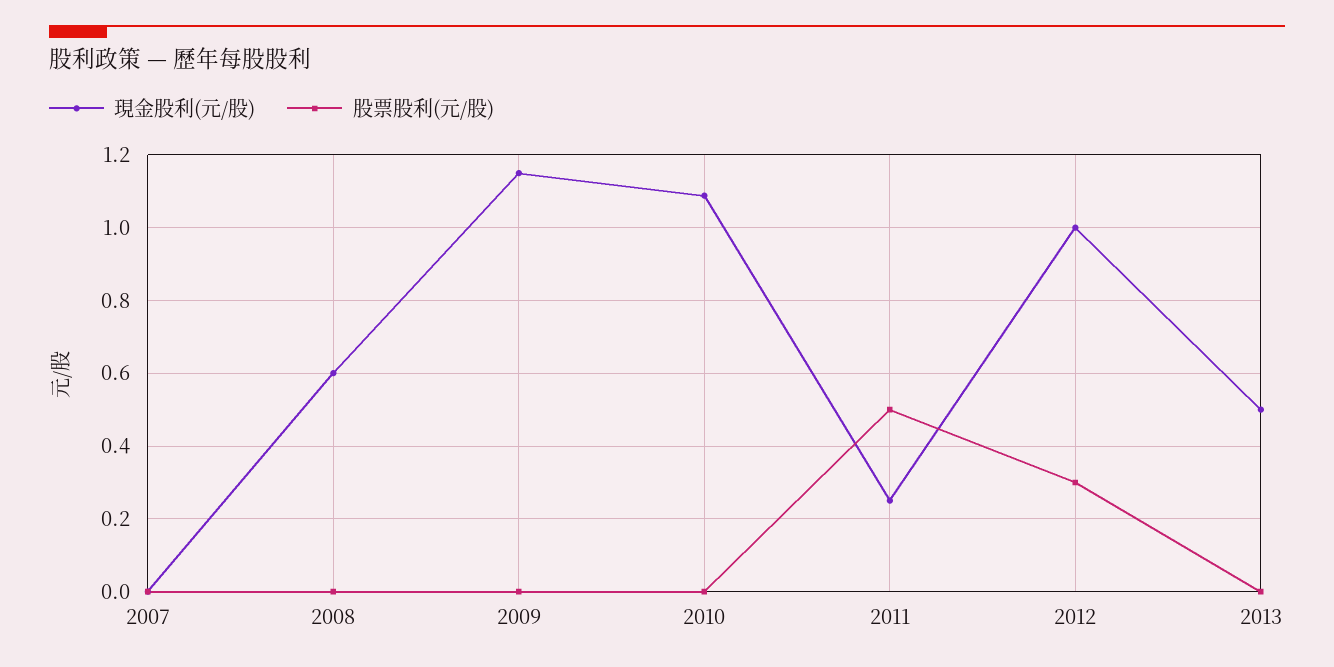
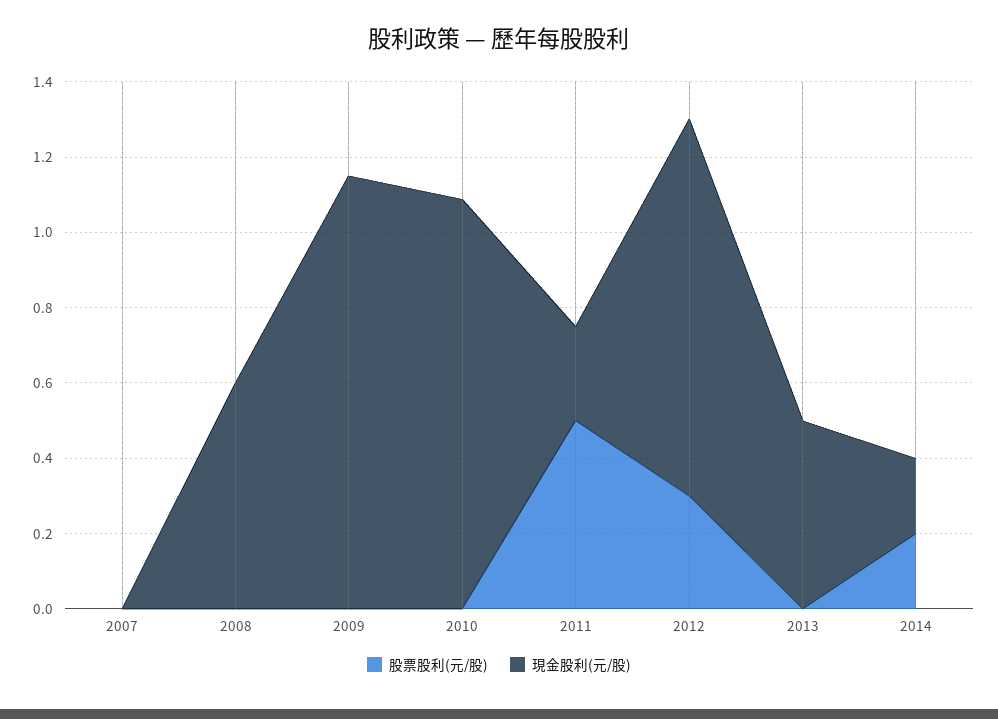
股票股利(元/股), 2014: none -> 0.2
現金股利(元/股), 2014: none -> 0.2

